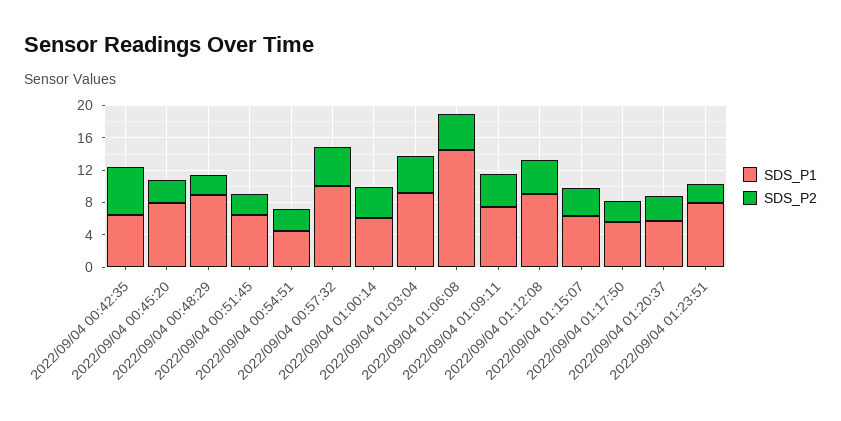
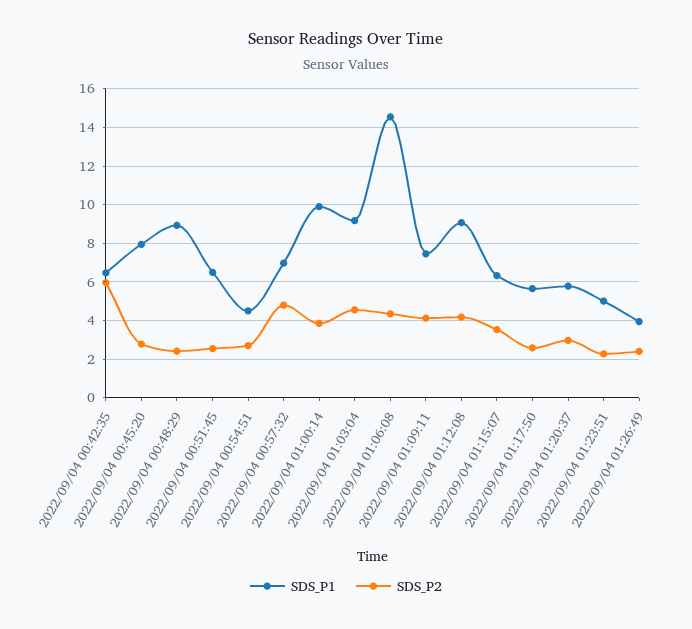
SDS_P1, 2022/09/04 00:57:32: 10 -> 7
SDS_P1, 2022/09/04 01:00:14: 6 -> 10
SDS_P1, 2022/09/04 01:23:51: 8 -> 5
SDS_P1, 2022/09/04 01:26:49: none -> 4
SDS_P2, 2022/09/04 01:26:49: none -> 2.5

